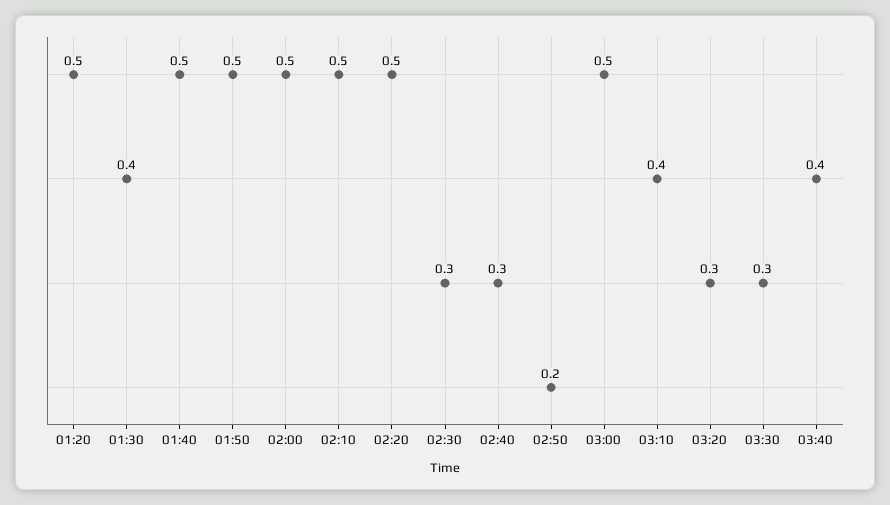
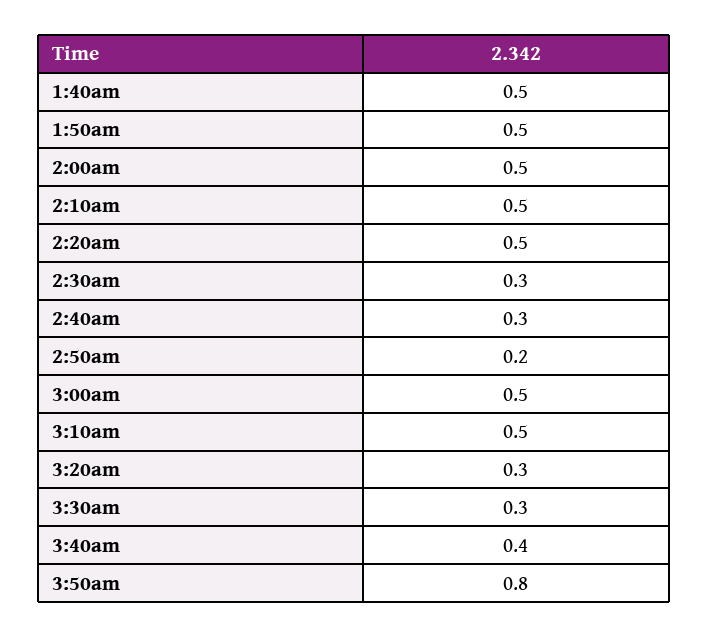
01:20: 0.5 -> none
01:30: 0.4 -> none
03:10: 0.4 -> 0.5
3:50am: none -> 0.8

